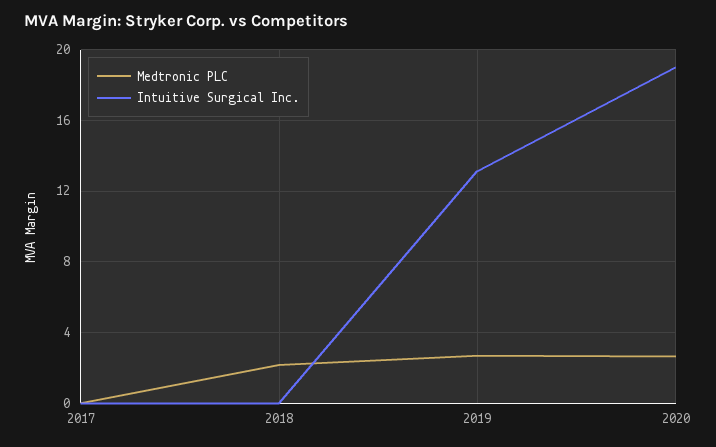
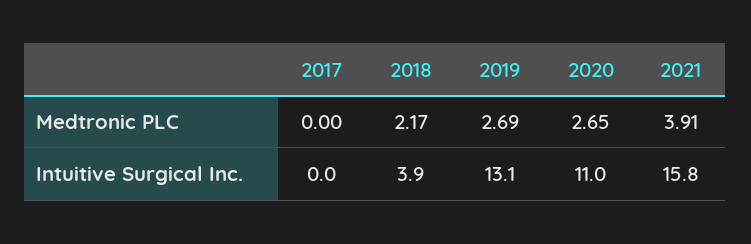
Intuitive Surgical Inc., 2018: 0 -> 3.9
Intuitive Surgical Inc., 2020: 19 -> 11
Medtronic PLC, 2021: none -> 3.91
Intuitive Surgical Inc., 2021: none -> 15.8

